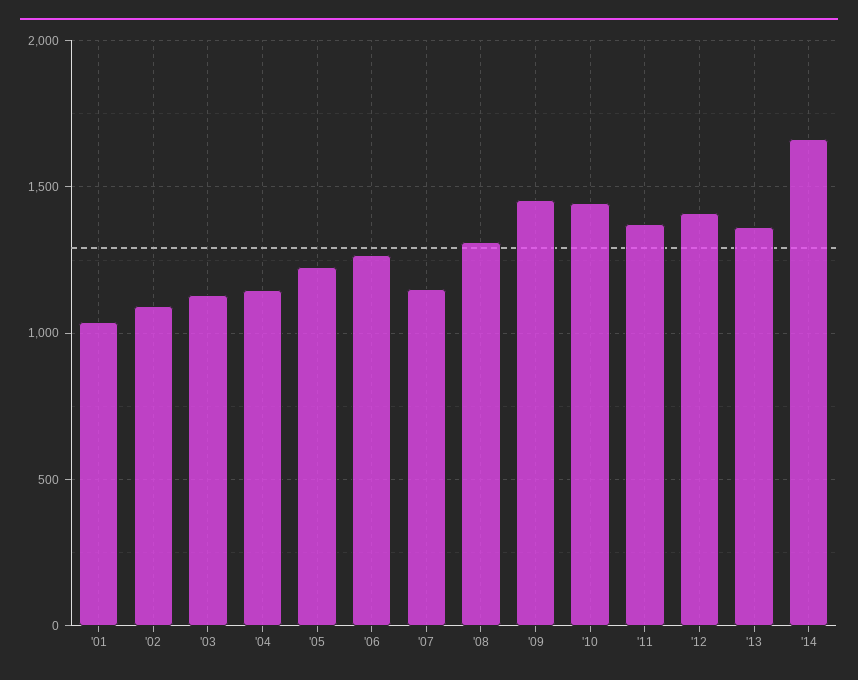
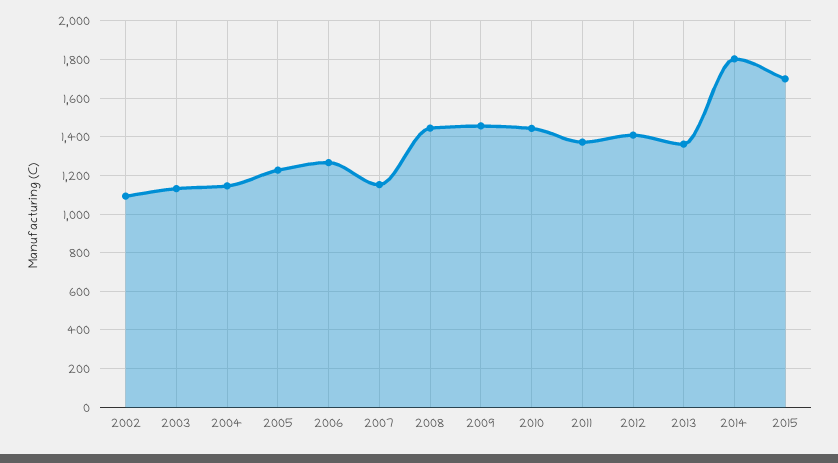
'01: 1050 -> none
'08: 1300 -> 1450
'14: 1650 -> 1800
2015: none -> 1700

